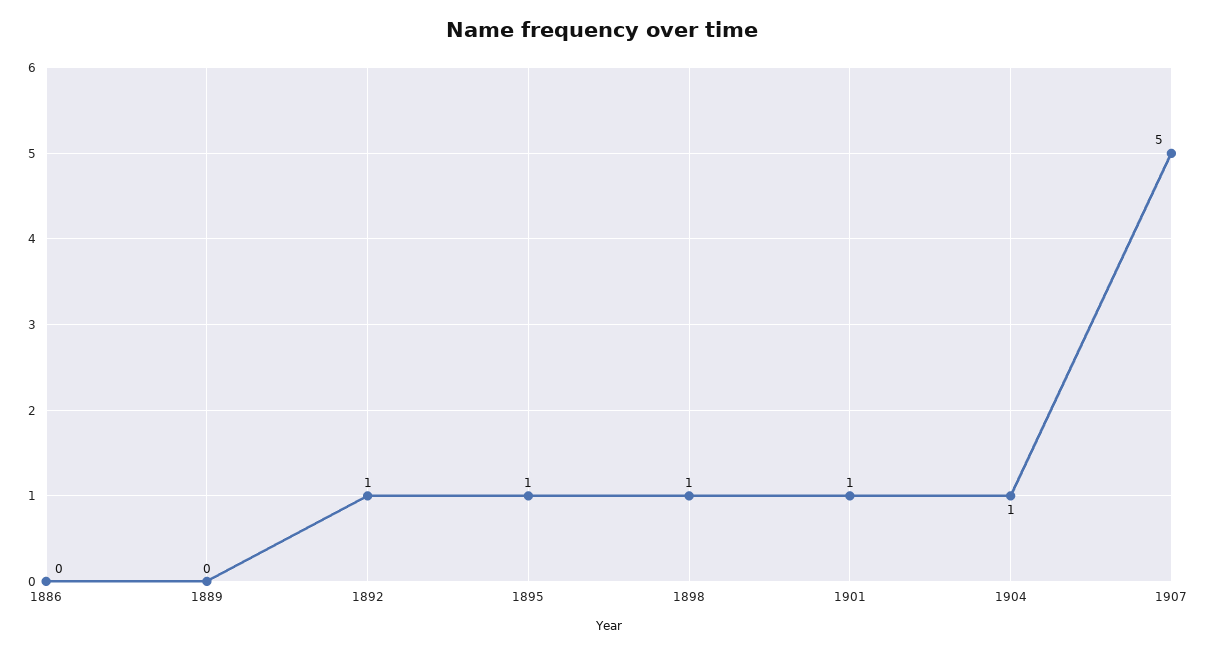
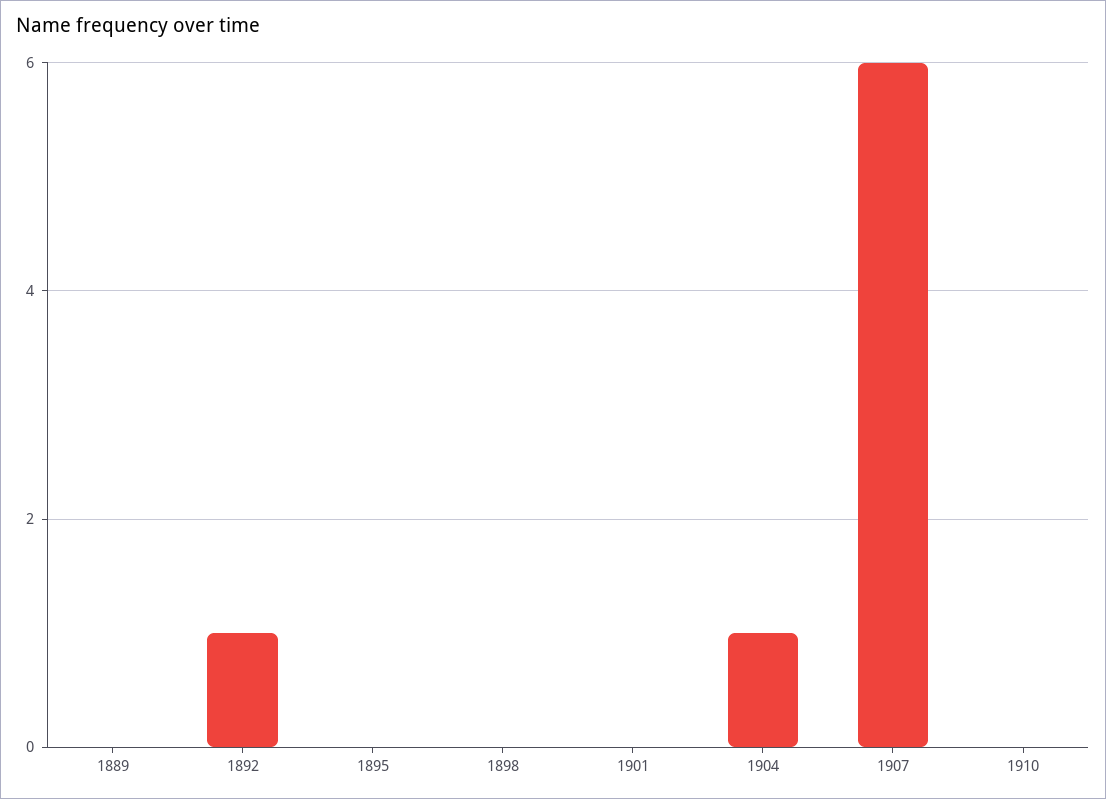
1886: 0 -> none
1895: 1 -> 0
1898: 1 -> 0
1901: 1 -> 0
1907: 5 -> 6
1910: none -> 0

